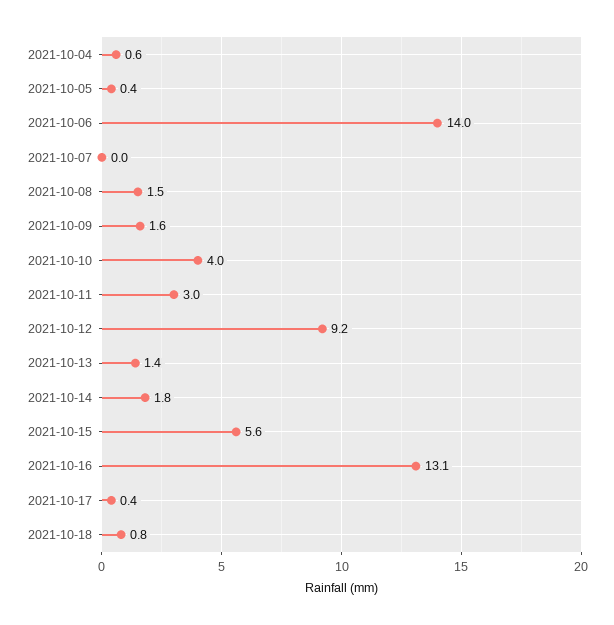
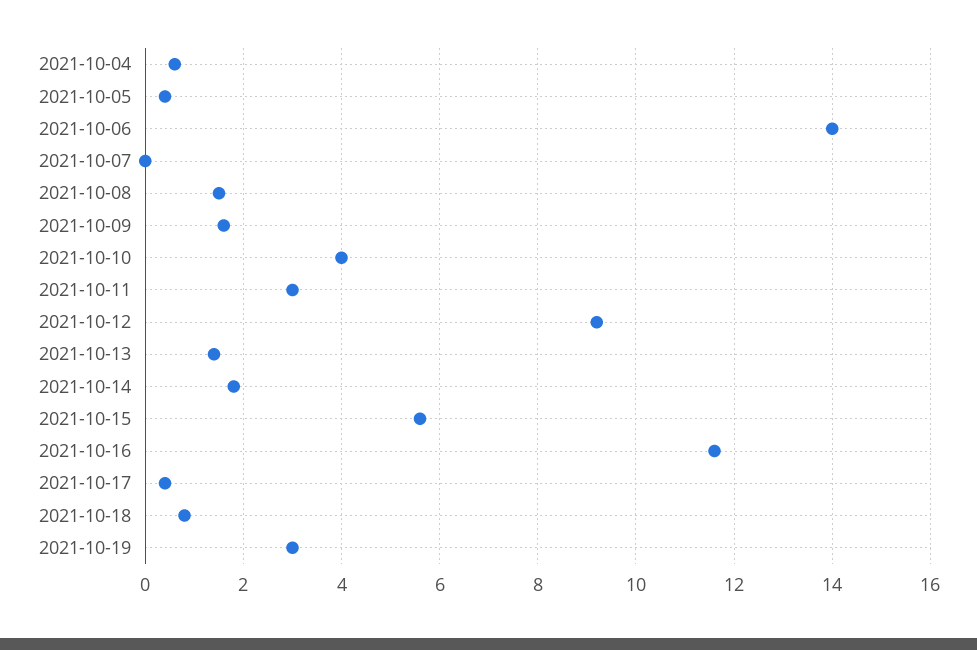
2021-10-16: 13.1 -> 11.5
2021-10-19: none -> 3

